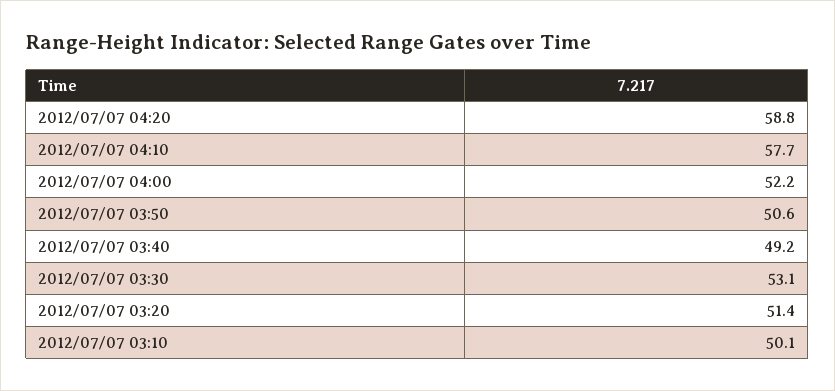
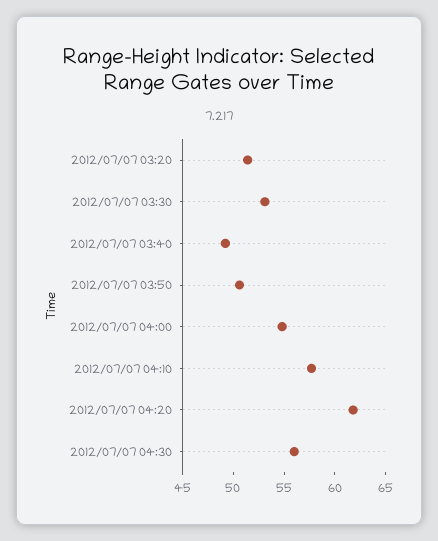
2012/07/07 04:20: 58.8 -> 62
2012/07/07 04:00: 52.2 -> 55
2012/07/07 03:10: 50.1 -> none
2012/07/07 04:30: none -> 56

